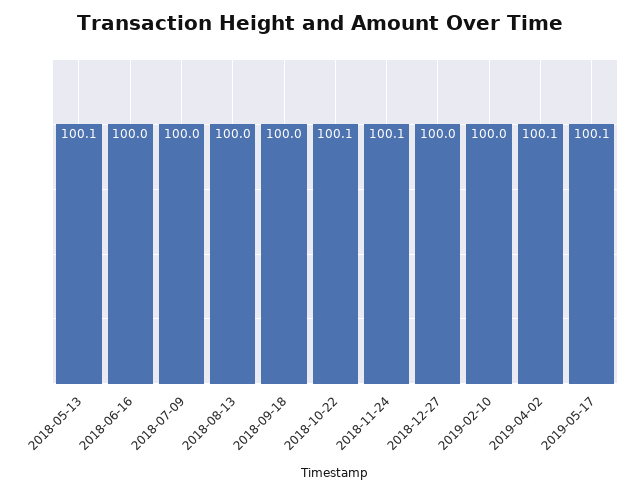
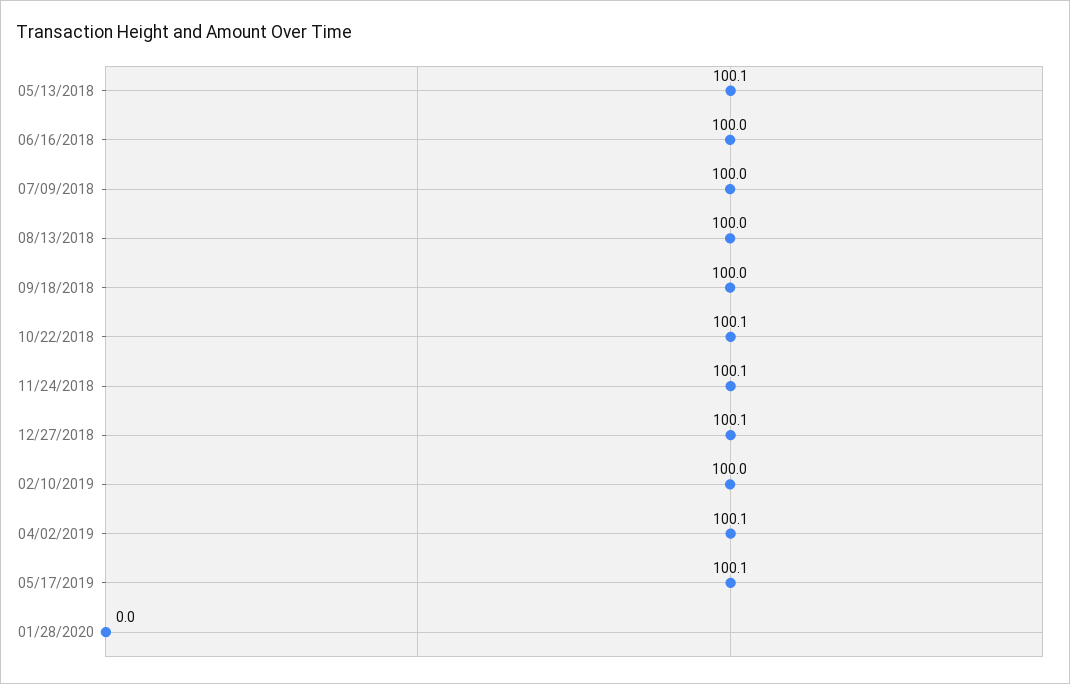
2018-12-27: 100 -> 100.1
01/28/2020: none -> 0

